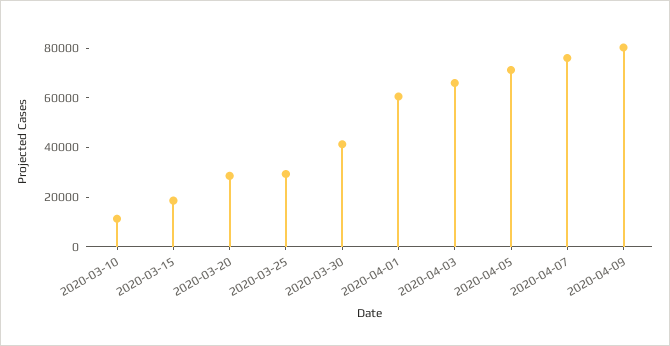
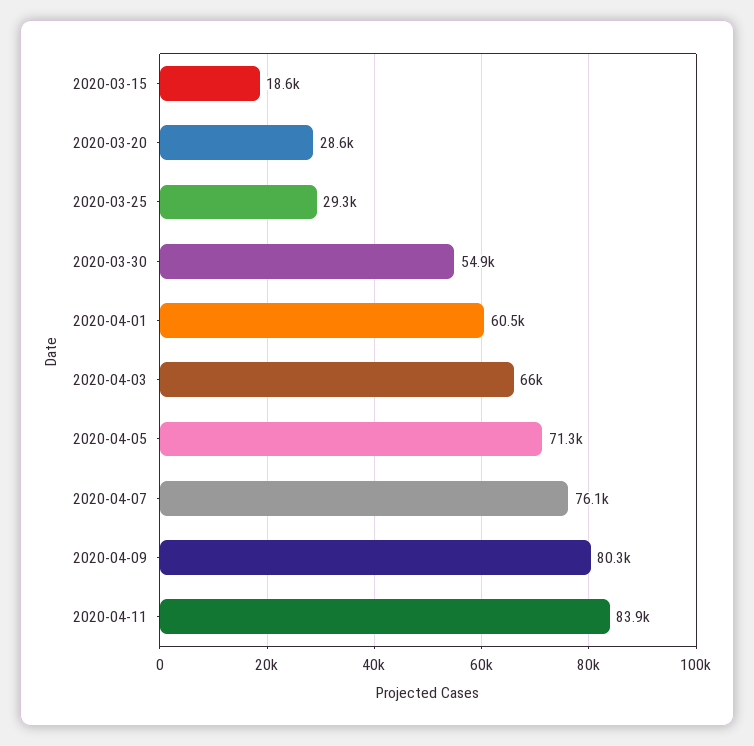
2020-03-10: 10000 -> none
2020-03-30: 40000 -> 54900
2020-04-11: none -> 83900

